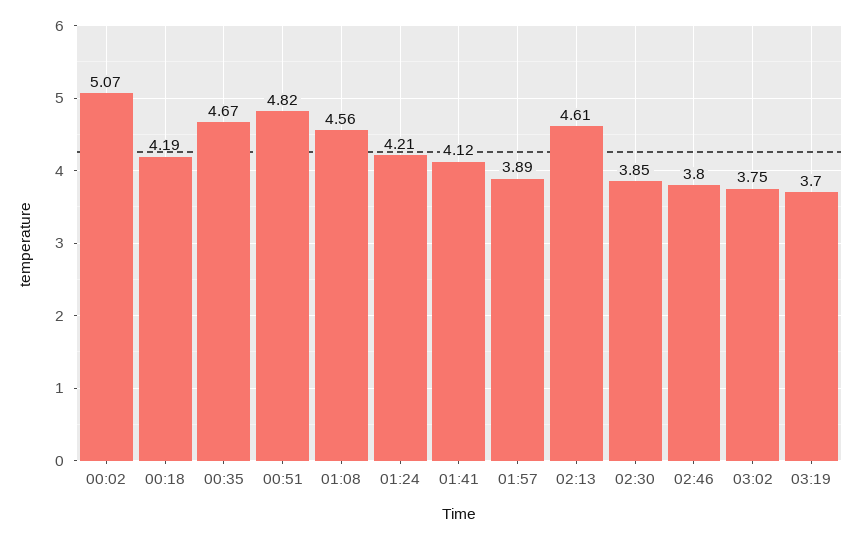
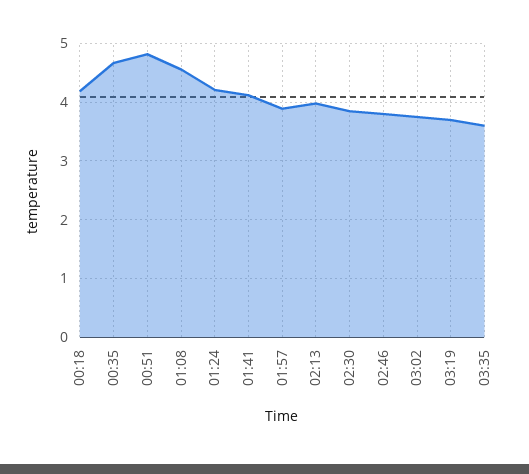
00:02: 5.07 -> none
02:13: 4.61 -> 4
03:35: none -> 3.6

